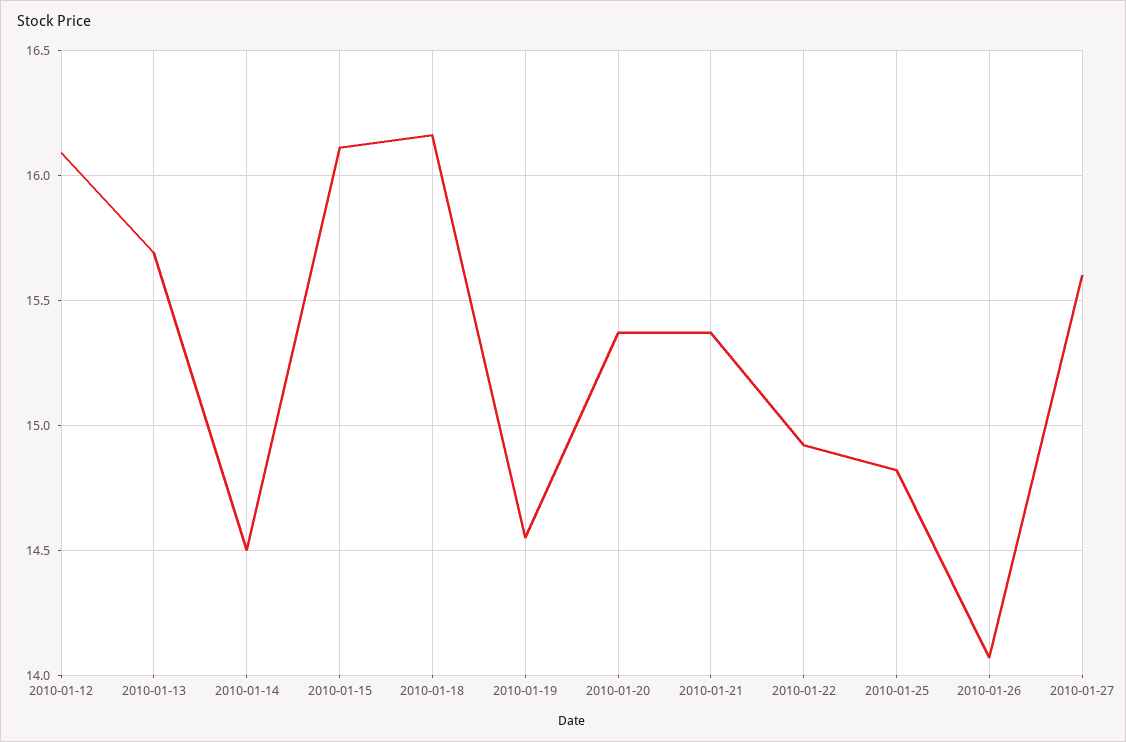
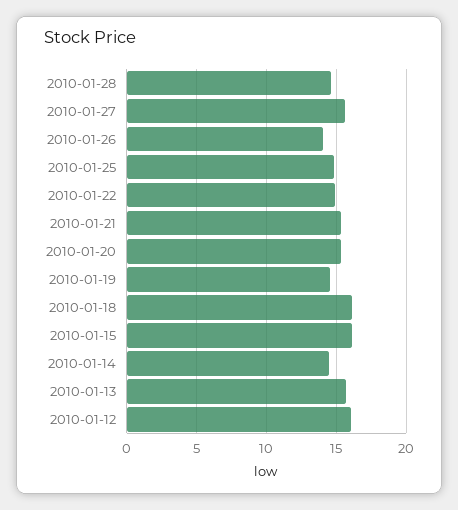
2010-01-28: none -> 14.5

